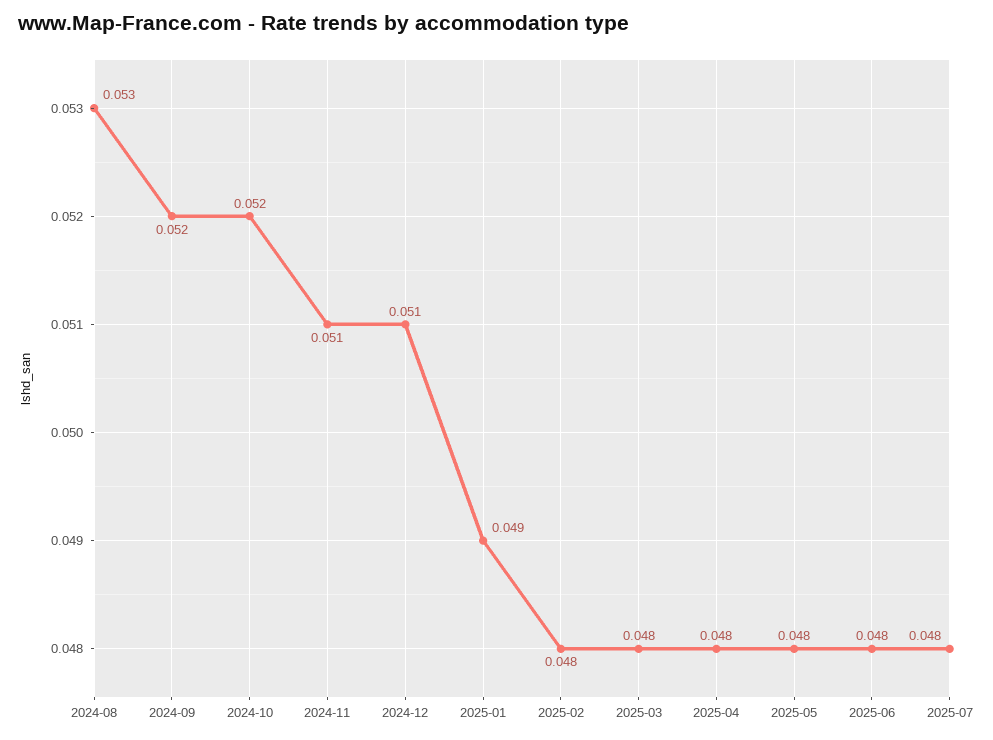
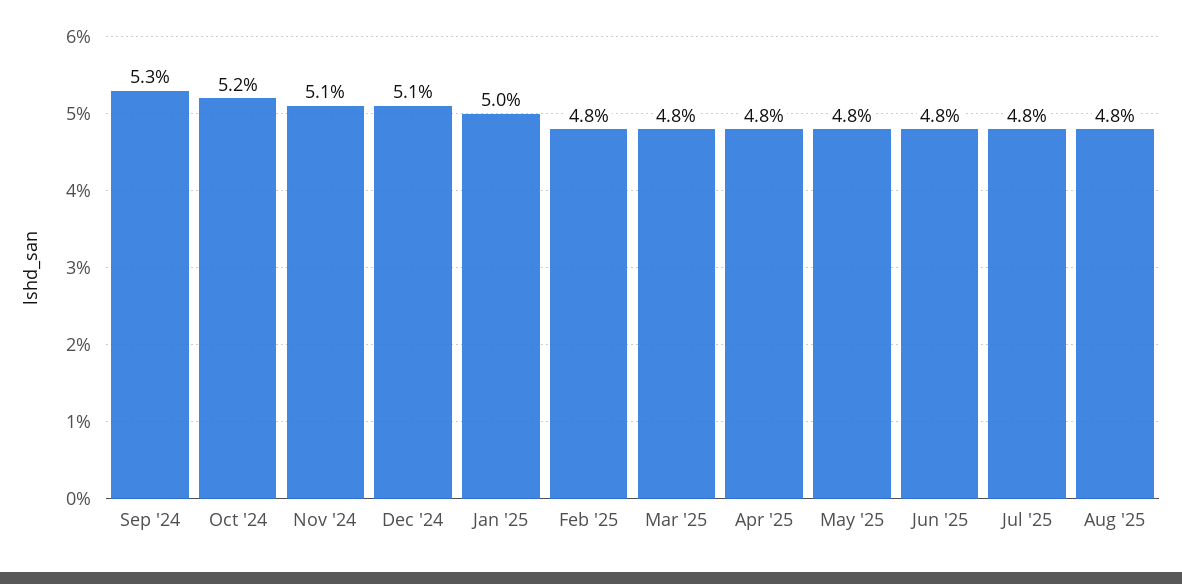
2024-08: 0.053 -> none
2024-09: 0.052 -> 0.053
2025-01: 0.049 -> 0.05
Aug '25: none -> 0.048

